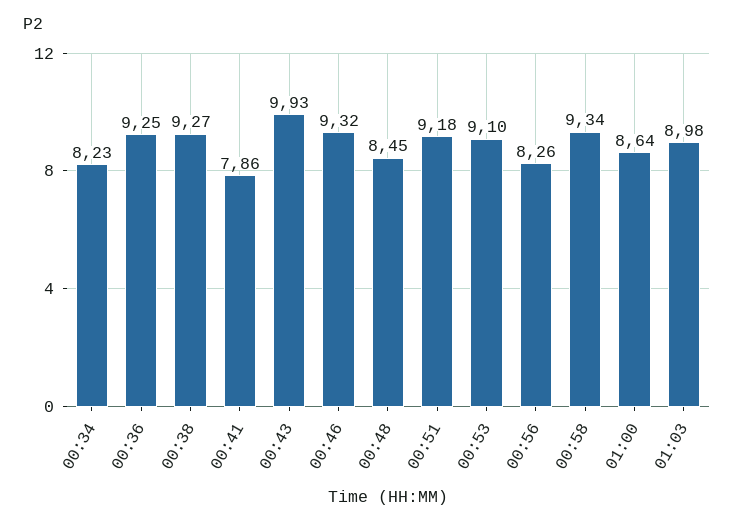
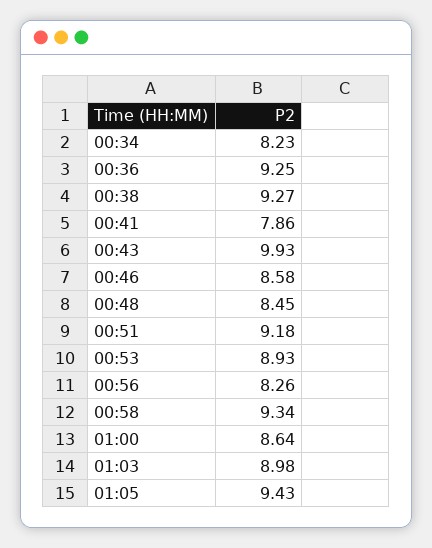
00:46: 9.32 -> 8.58
00:53: 9.1 -> 8.93
01:05: none -> 9.43

